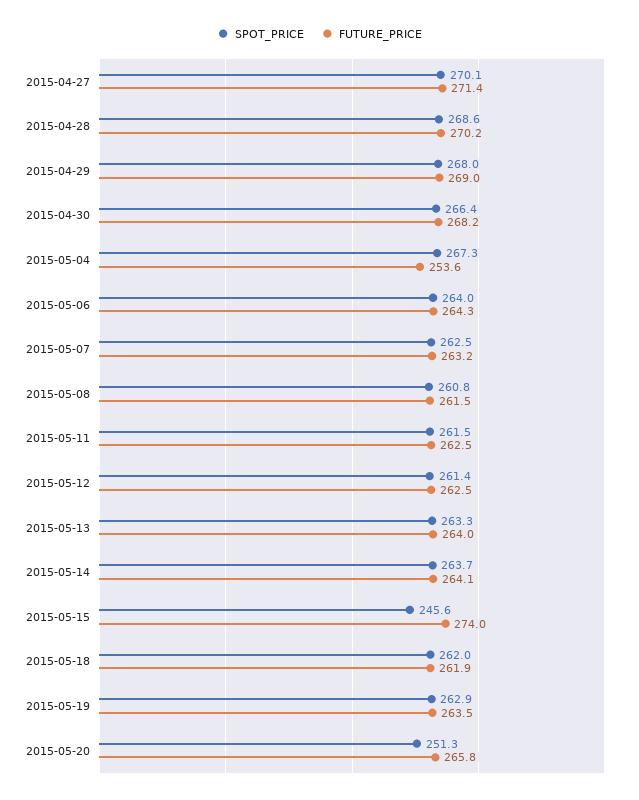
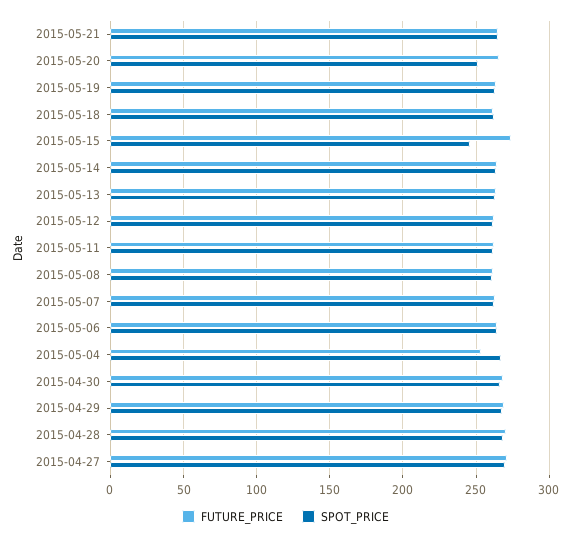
FUTURE_PRICE, 2015-05-21: none -> 265
SPOT_PRICE, 2015-05-21: none -> 265

